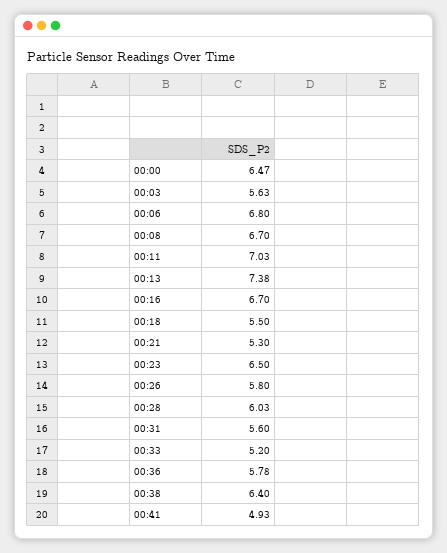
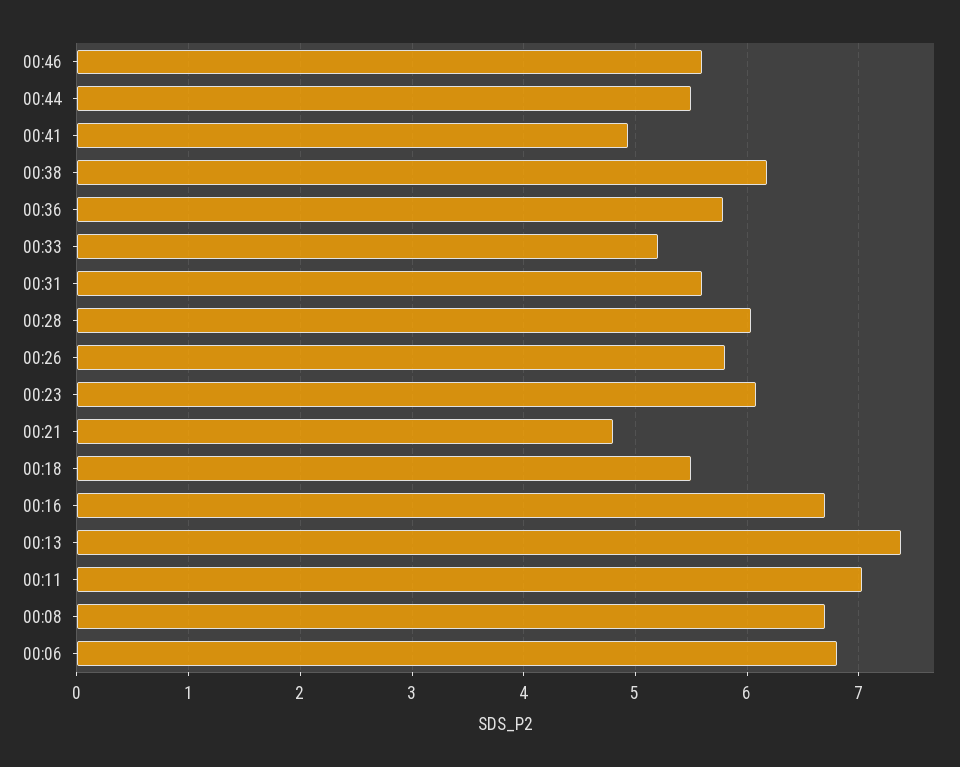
00:00: 6.47 -> none
00:03: 5.63 -> none
00:21: 5.3 -> 4.8
00:23: 6.5 -> 6.1
00:38: 6.4 -> 6.2
00:46: none -> 5.6
00:44: none -> 5.5

